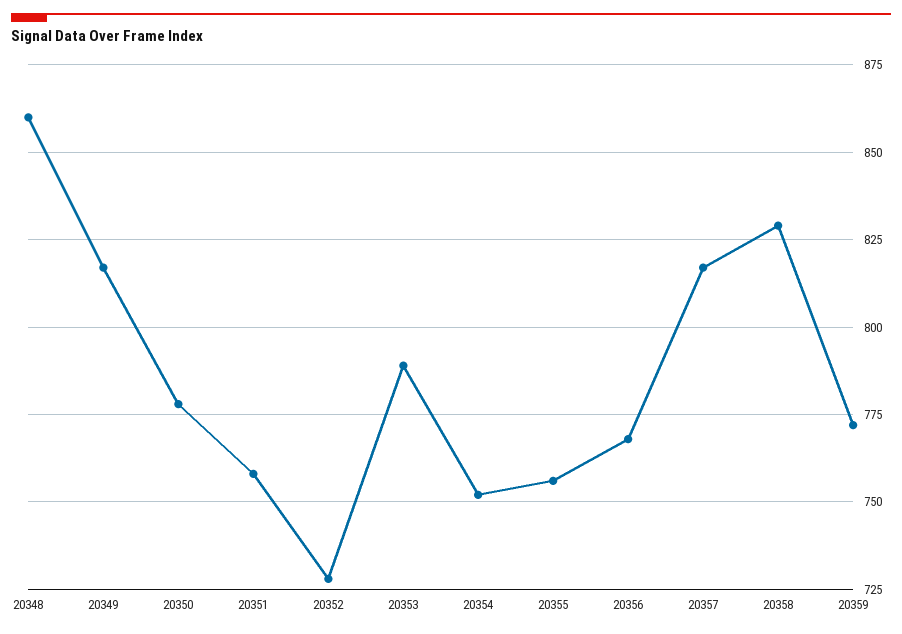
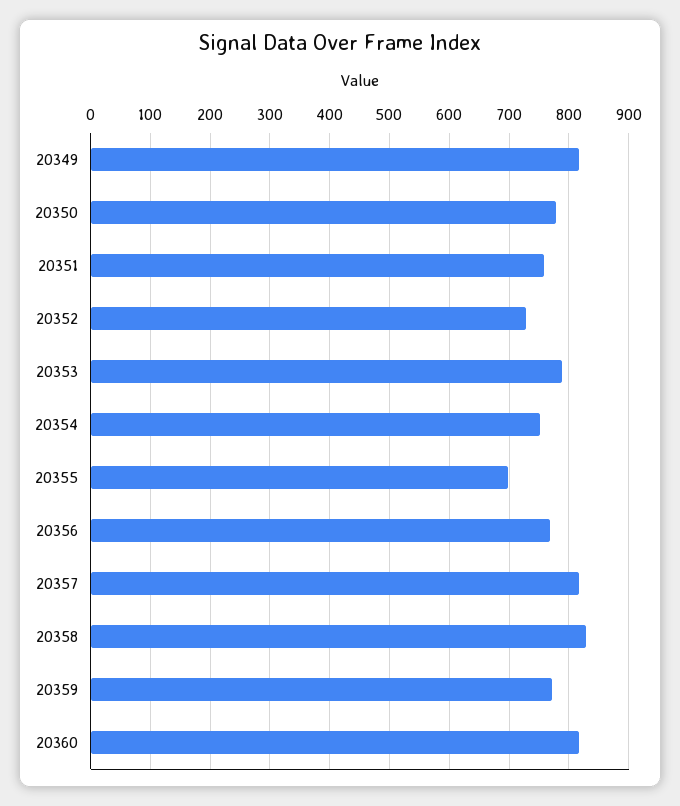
20348: 860 -> none
20355: 755 -> 700
20360: none -> 820

